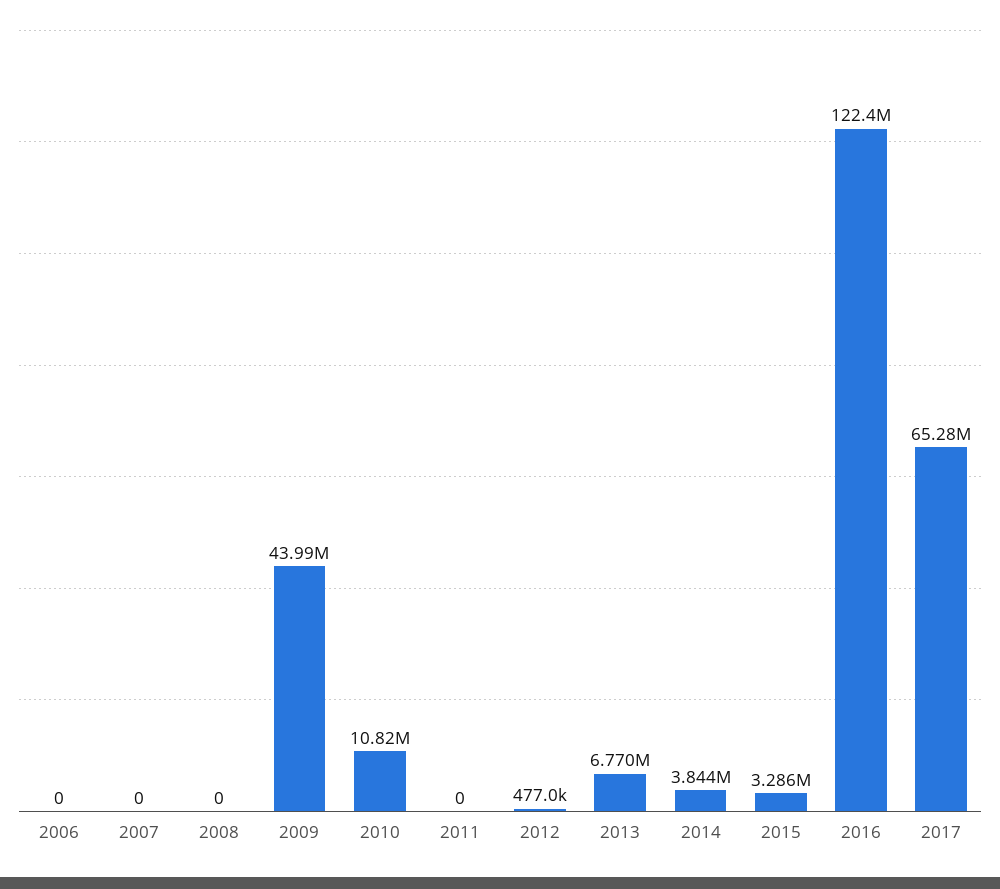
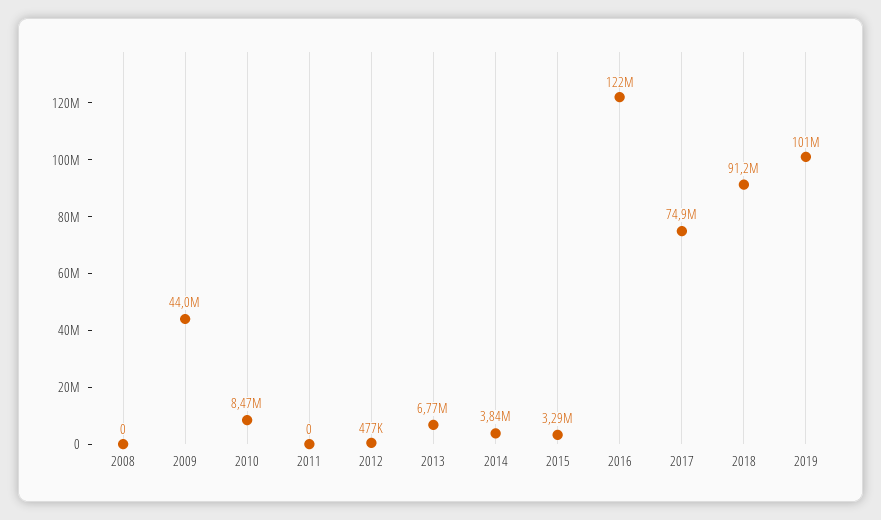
2006: 0 -> none
2007: 0 -> none
2010: 10820000 -> 8470000
2017: 65280000 -> 74900000
2018: none -> 91200000
2019: none -> 101000000

